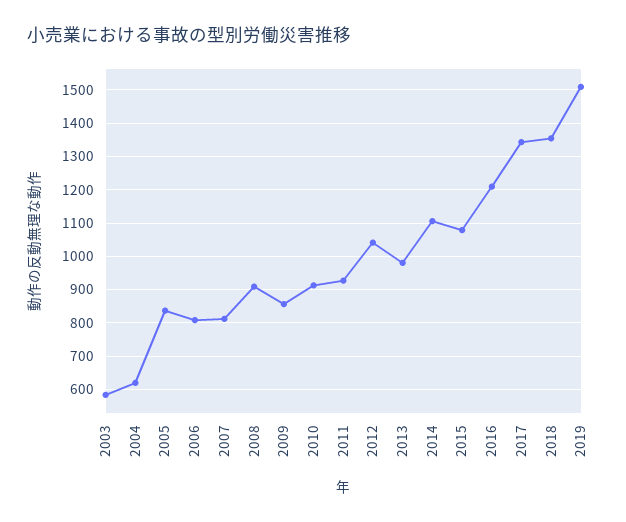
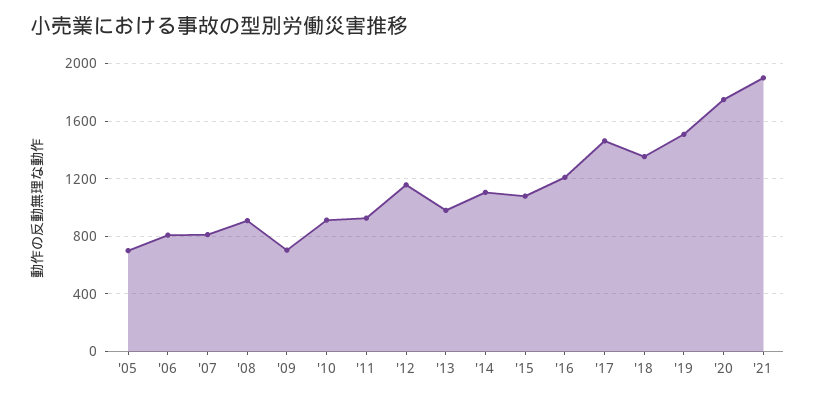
2003: 580 -> none
2004: 620 -> none
2005: 840 -> 700
2009: 860 -> 700
2012: 1040 -> 1150
2017: 1340 -> 1450
'20: none -> 1750
'21: none -> 1900

